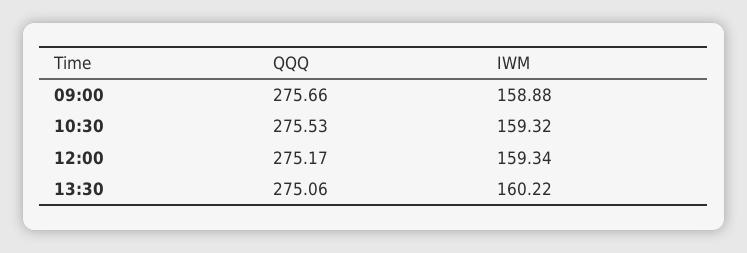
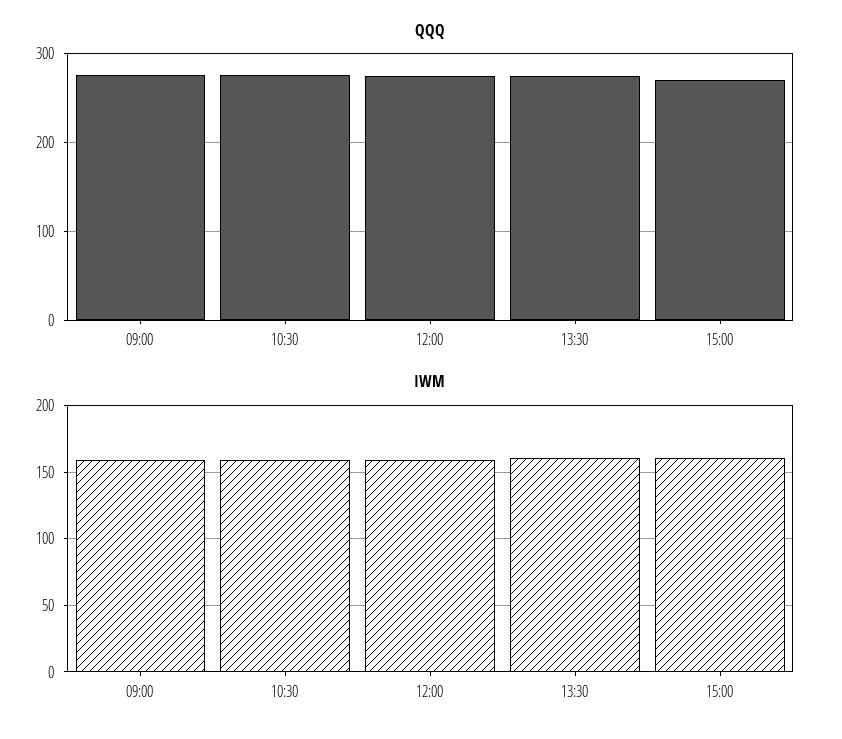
QQQ, 15:00: none -> 270
IWM, 15:00: none -> 160

